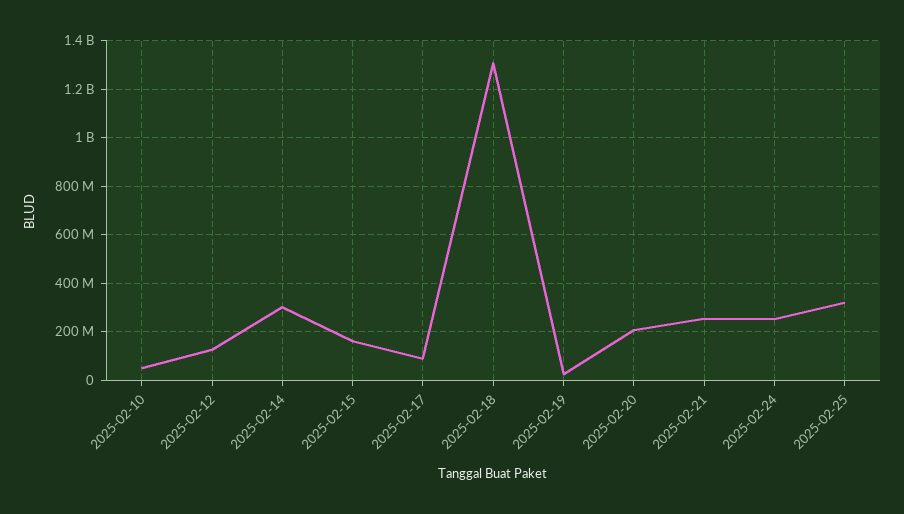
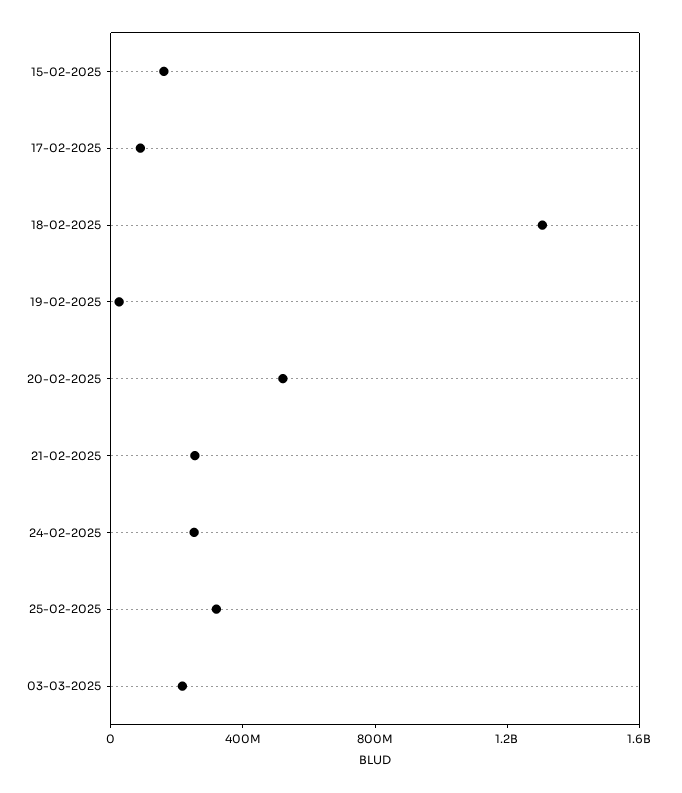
2025-02-10: 50000000 -> none
2025-02-12: 125000000 -> none
2025-02-14: 300000000 -> none
2025-02-20: 200000000 -> 500000000
03-03-2025: none -> 200000000

